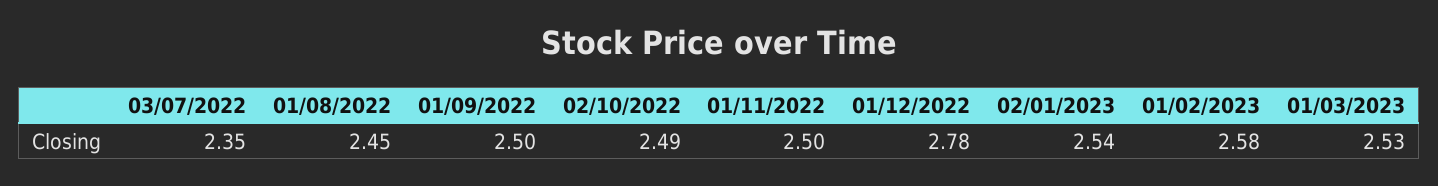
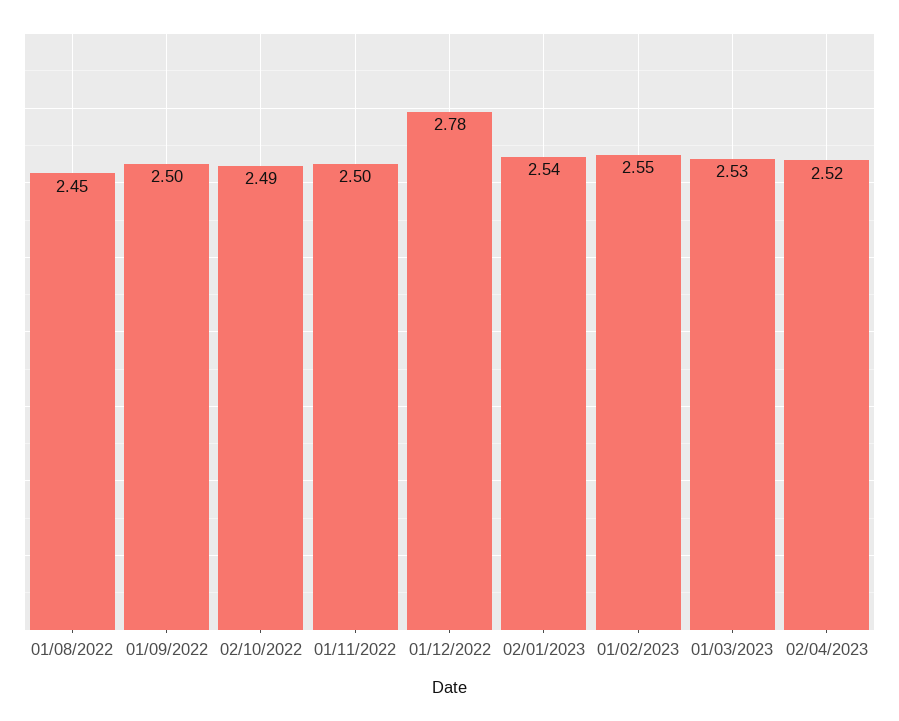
03/07/2022: 2.35 -> none
01/02/2023: 2.58 -> 2.55
02/04/2023: none -> 2.52

